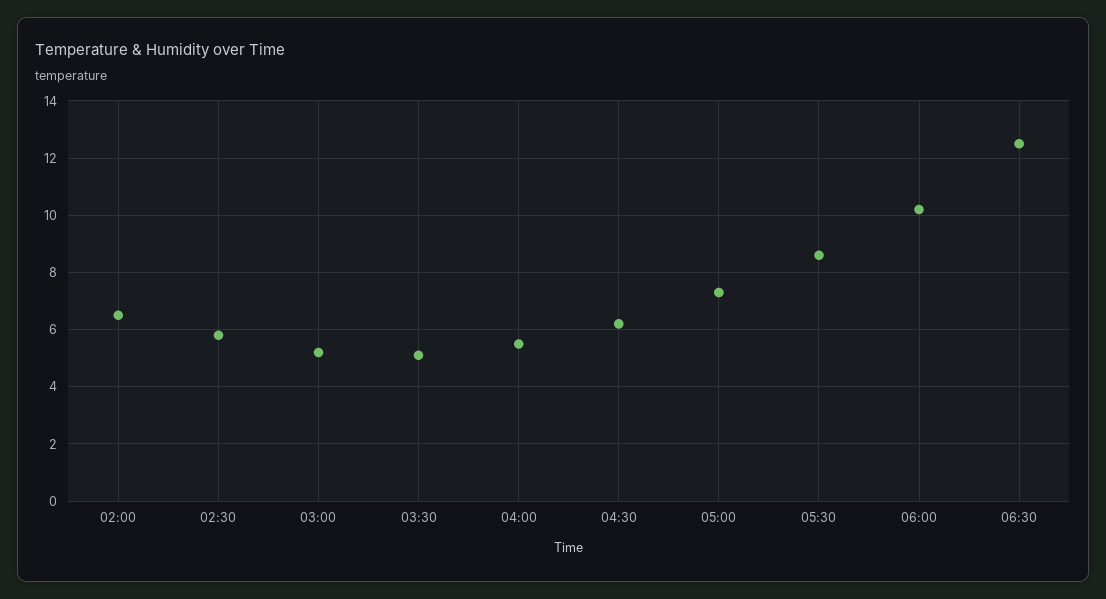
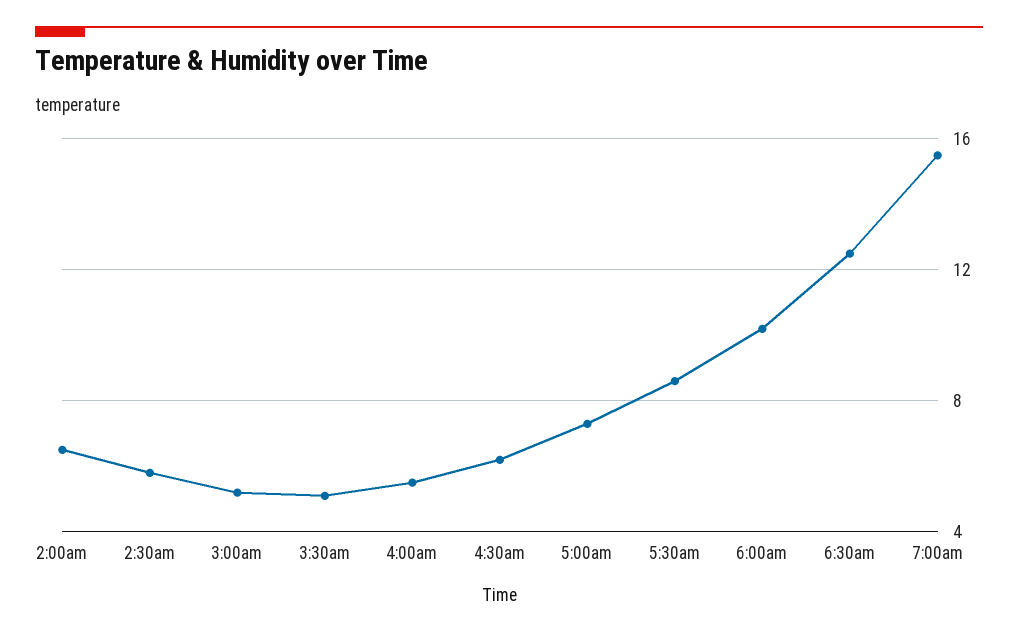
7:00am: none -> 15.5

